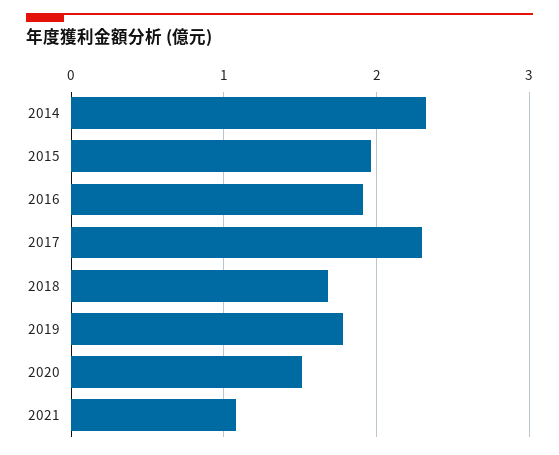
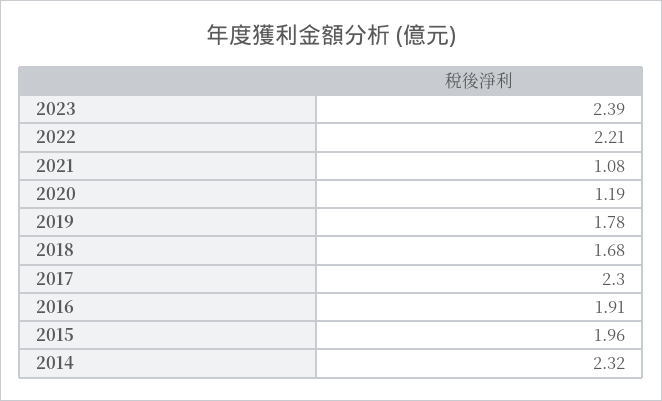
2020: 1.5 -> 1.19
2023: none -> 2.39
2022: none -> 2.21

